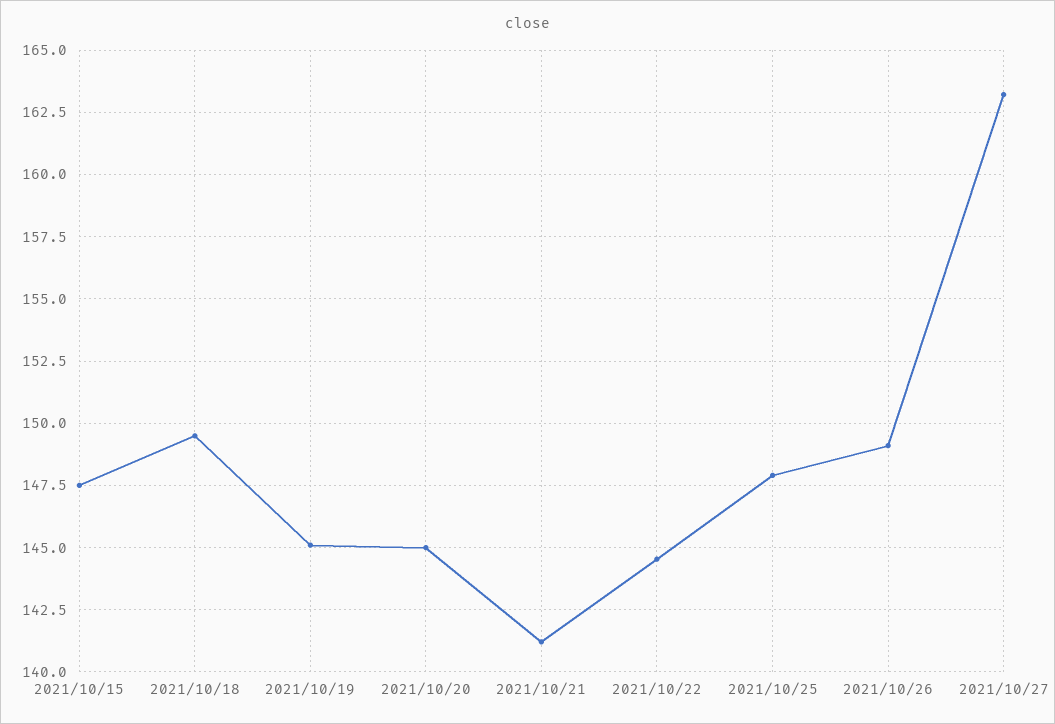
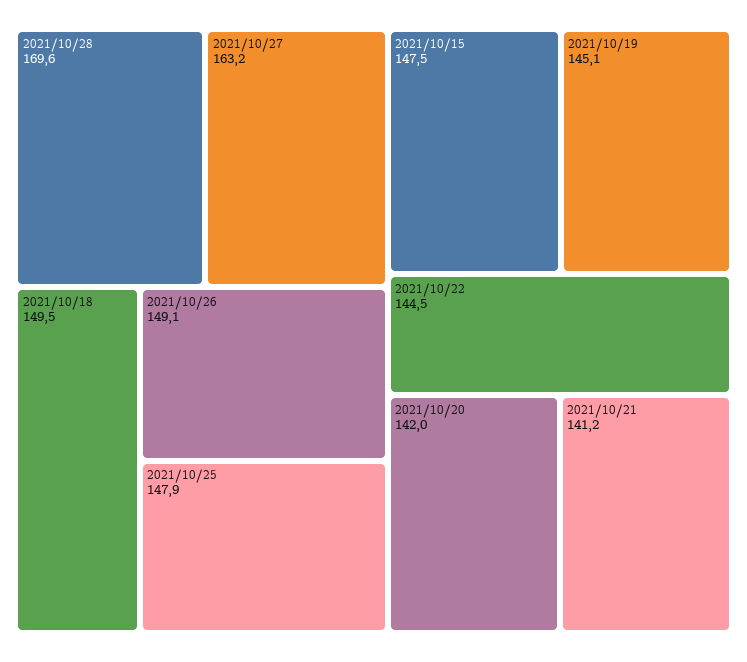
2021/10/20: 145 -> 142
2021/10/28: none -> 169.6

